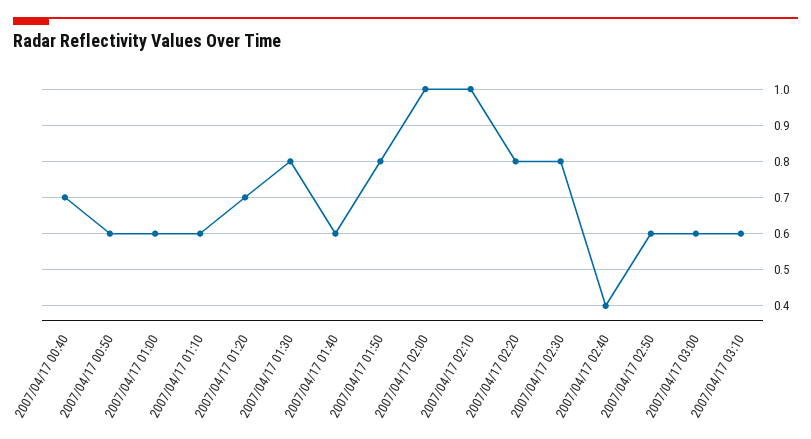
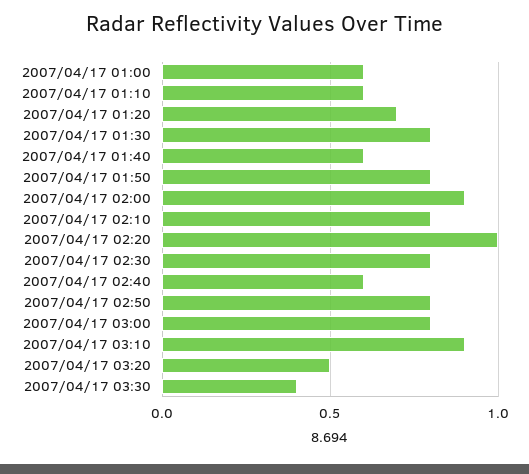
2007/04/17 00:40: 0.7 -> none
2007/04/17 00:50: 0.6 -> none
2007/04/17 02:00: 1 -> 0.9
2007/04/17 02:10: 1 -> 0.8
2007/04/17 02:20: 0.8 -> 1
2007/04/17 02:40: 0.4 -> 0.6
2007/04/17 02:50: 0.6 -> 0.8
2007/04/17 03:00: 0.6 -> 0.8
2007/04/17 03:10: 0.6 -> 0.9
2007/04/17 03:20: none -> 0.5
2007/04/17 03:30: none -> 0.4

